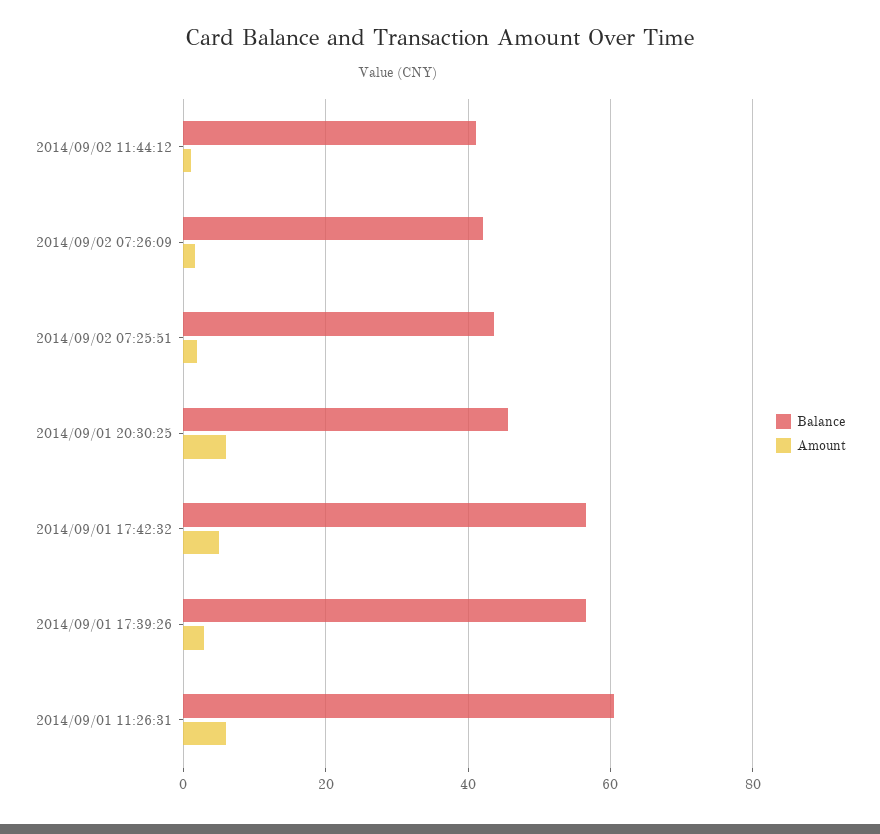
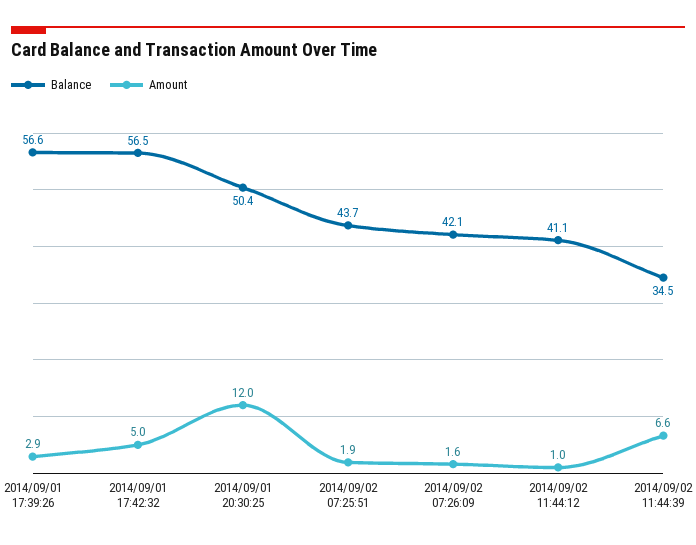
Balance, 2014/09/01 20:30:25: 46 -> 50.4
Amount, 2014/09/01 20:30:25: 6 -> 12
Balance, 2014/09/01 11:26:31: 60 -> none
Amount, 2014/09/01 11:26:31: 6 -> none
Balance, 2014/09/02 11:44:39: none -> 34.5
Amount, 2014/09/02 11:44:39: none -> 6.6

